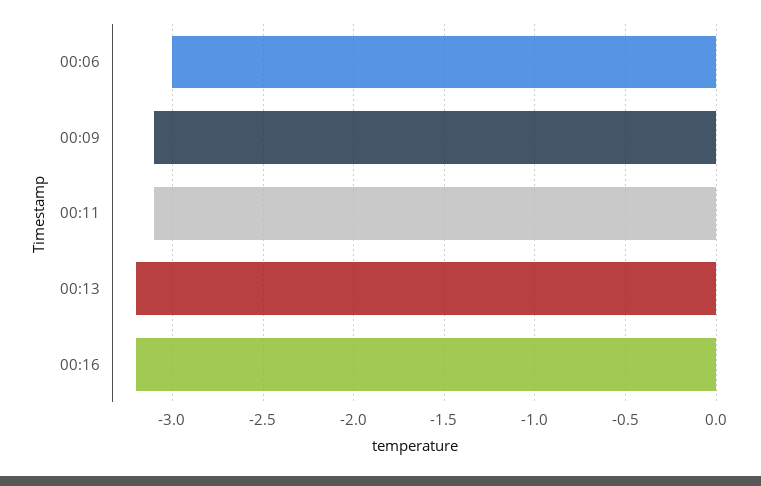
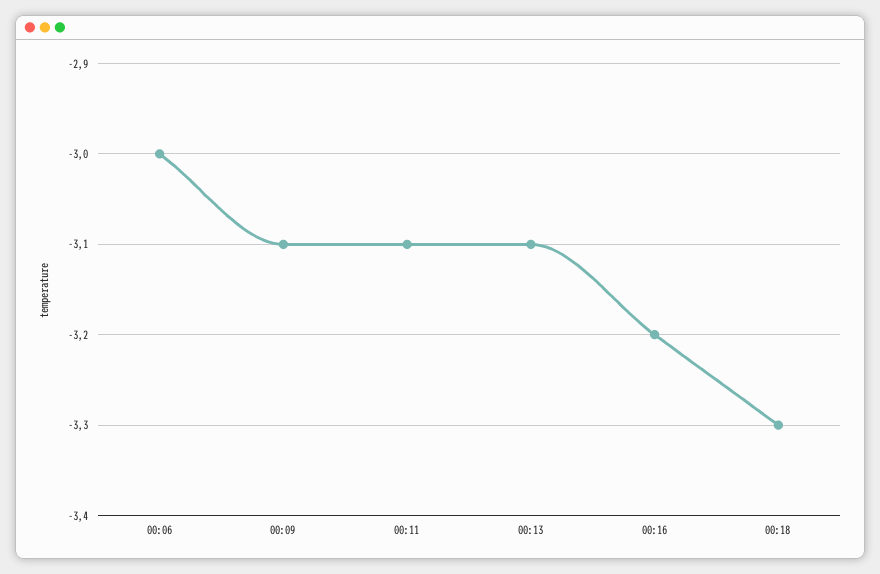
00:13: -3.2 -> -3.1
00:18: none -> -3.3

